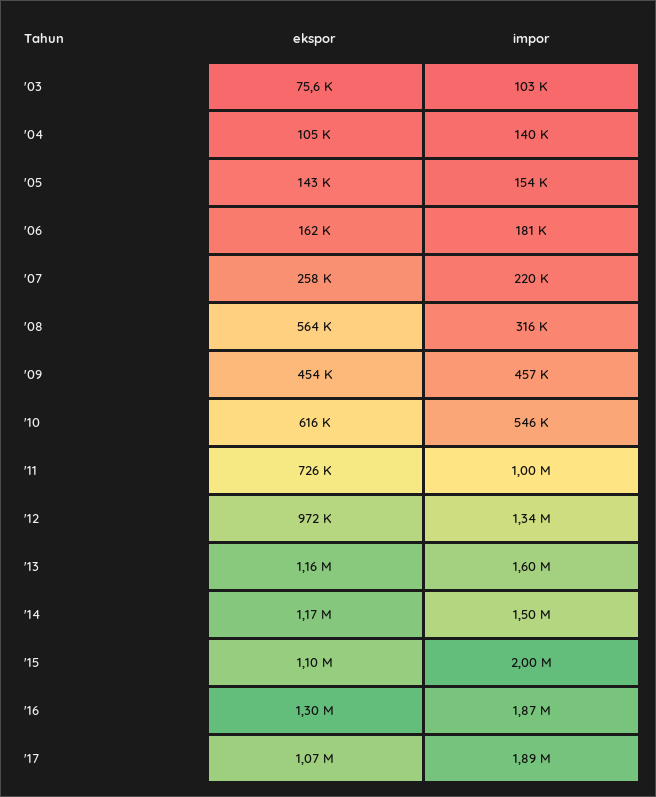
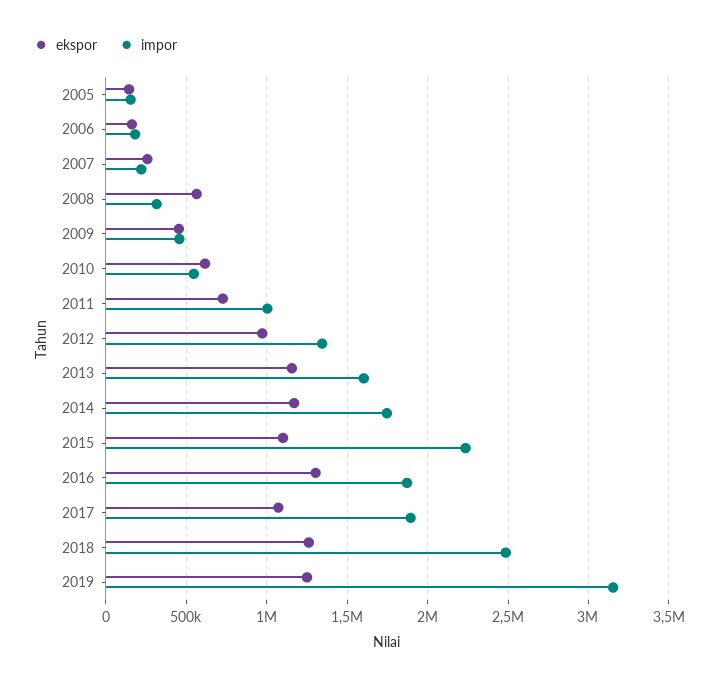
ekspor, '03: 75600 -> none
impor, '03: 103000 -> none
ekspor, '04: 105000 -> none
impor, '04: 140000 -> none
impor, '14: 1500000 -> 1750000
impor, '15: 2000000 -> 2250000
ekspor, 2018: none -> 1250000
impor, 2018: none -> 2500000
ekspor, 2019: none -> 1250000
impor, 2019: none -> 3150000

